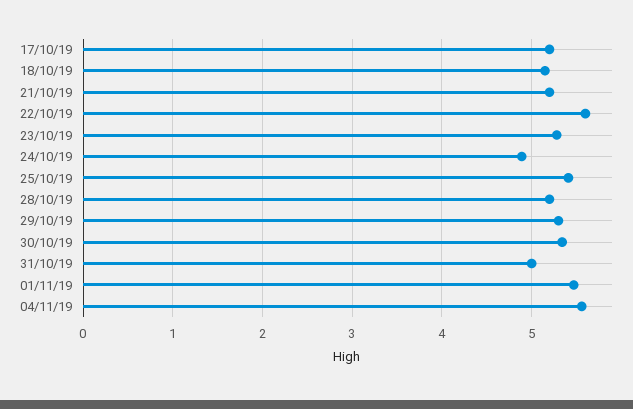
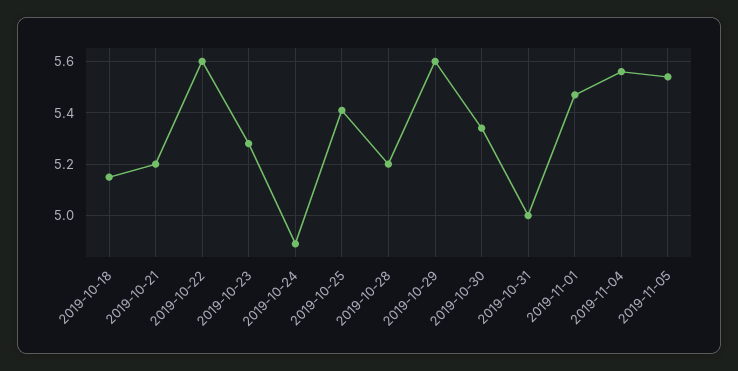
17/10/19: 5.2 -> none
29/10/19: 5.3 -> 5.6
2019-11-05: none -> 5.55

